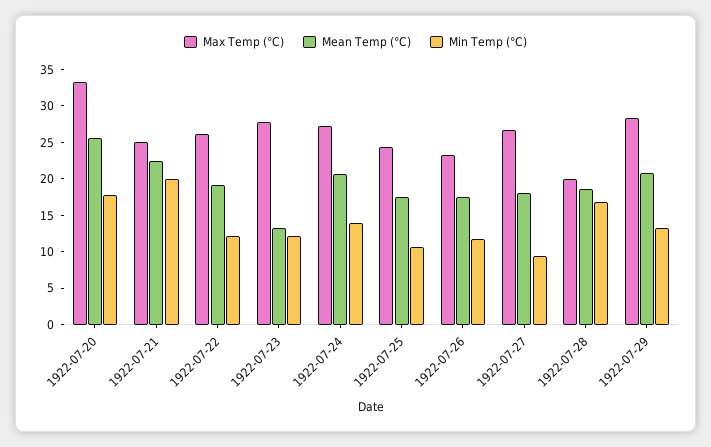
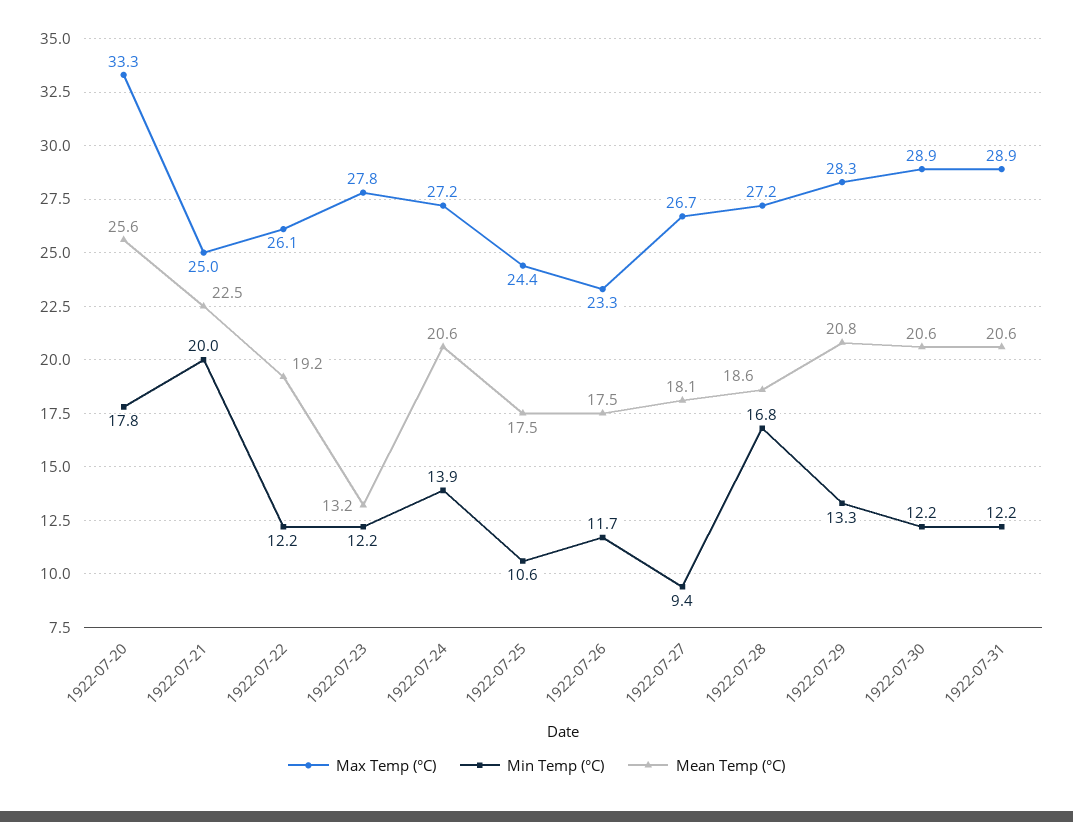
Max Temp (°C), 1922-07-28: 20 -> 27.2
Max Temp (°C), 1922-07-30: none -> 28.9
Min Temp (°C), 1922-07-30: none -> 12.2
Mean Temp (°C), 1922-07-30: none -> 20.6
Max Temp (°C), 1922-07-31: none -> 28.9
Min Temp (°C), 1922-07-31: none -> 12.2
Mean Temp (°C), 1922-07-31: none -> 20.6

